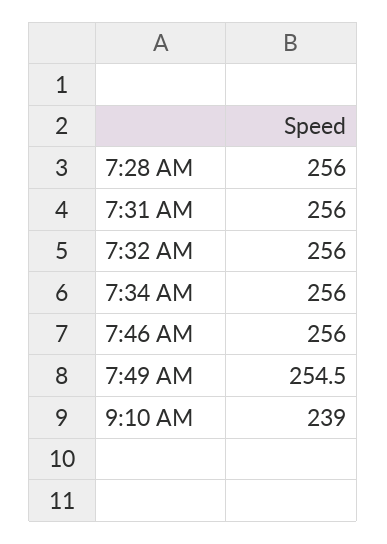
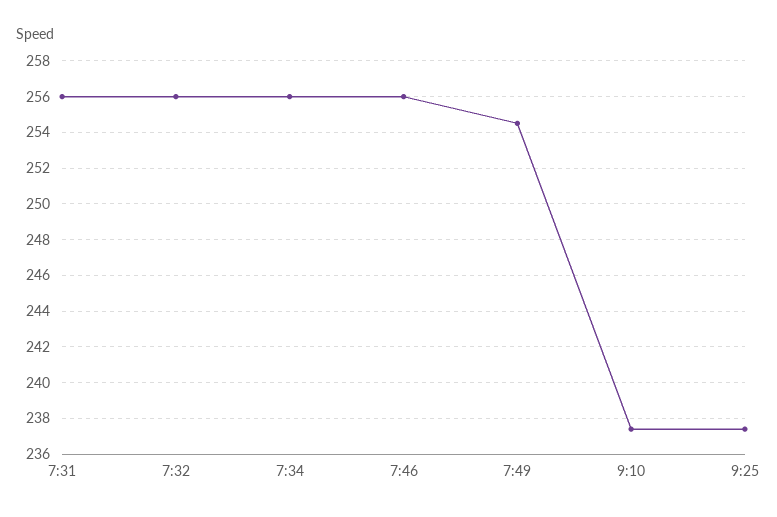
7:28 AM: 256 -> none
9:10 AM: 239 -> 237.5
9:25: none -> 237.5

